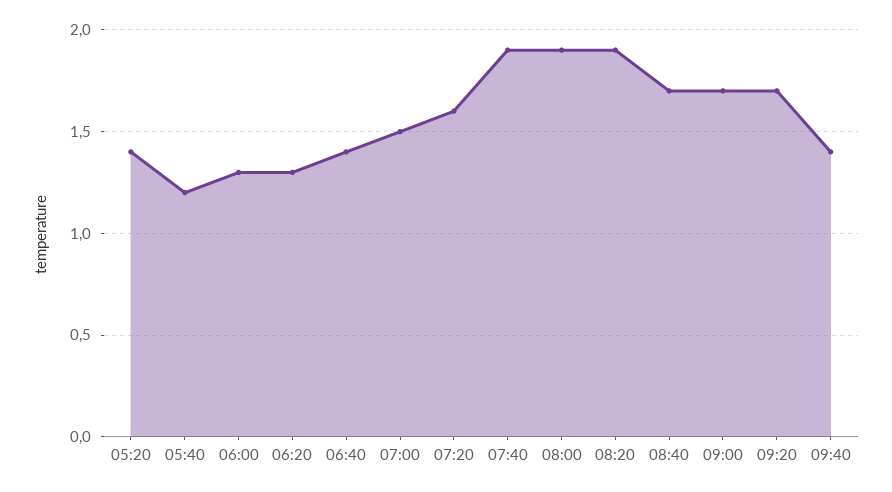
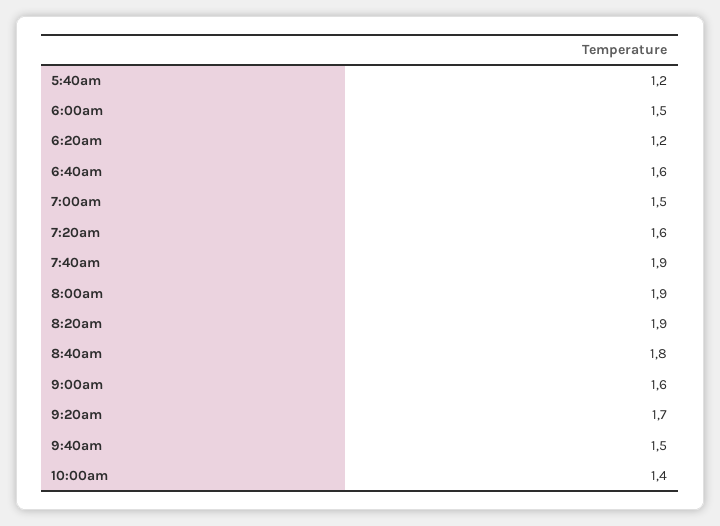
05:20: 1.4 -> none
06:00: 1.3 -> 1.5
06:20: 1.3 -> 1.2
06:40: 1.4 -> 1.6
08:40: 1.7 -> 1.8
09:00: 1.7 -> 1.6
09:40: 1.4 -> 1.5
10:00am: none -> 1.4

